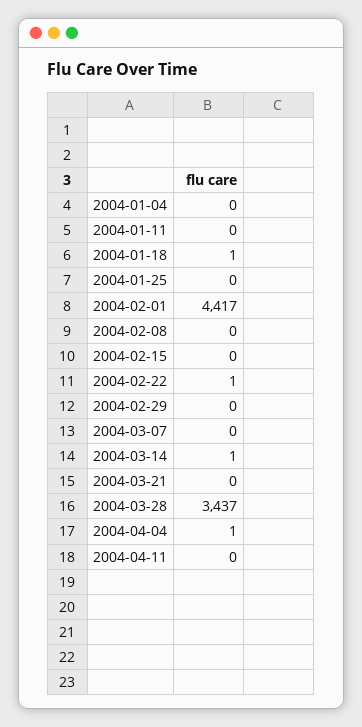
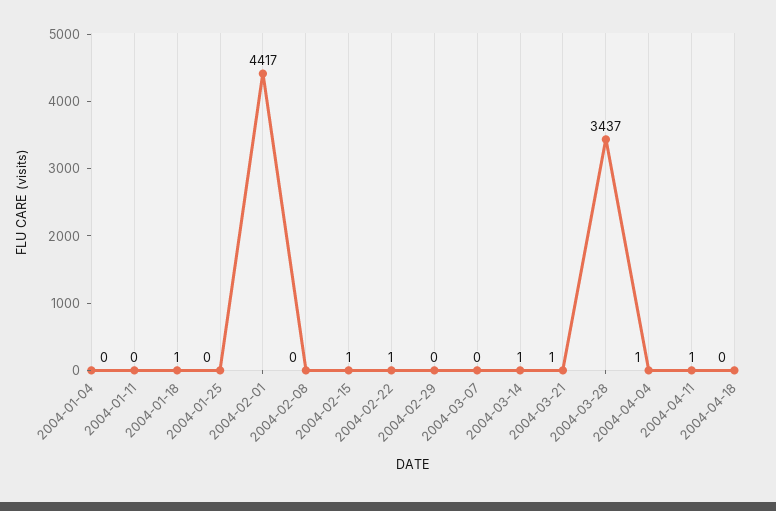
2004-02-15: 0 -> 1
2004-03-21: 0 -> 1
2004-04-11: 0 -> 1
2004-04-18: none -> 0

